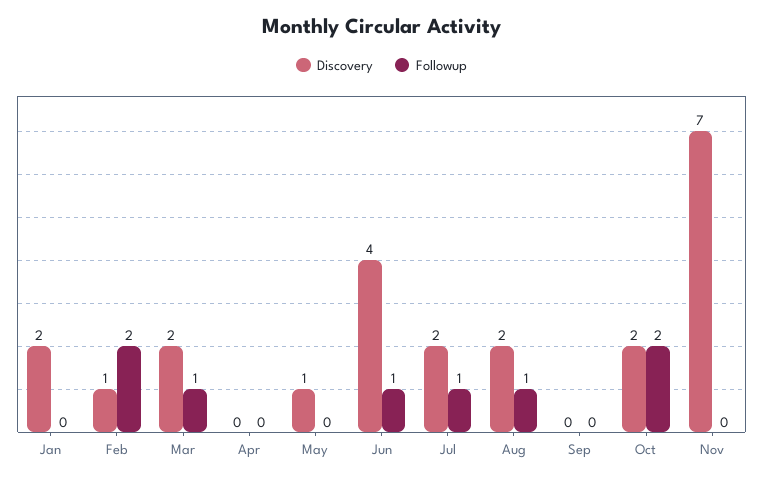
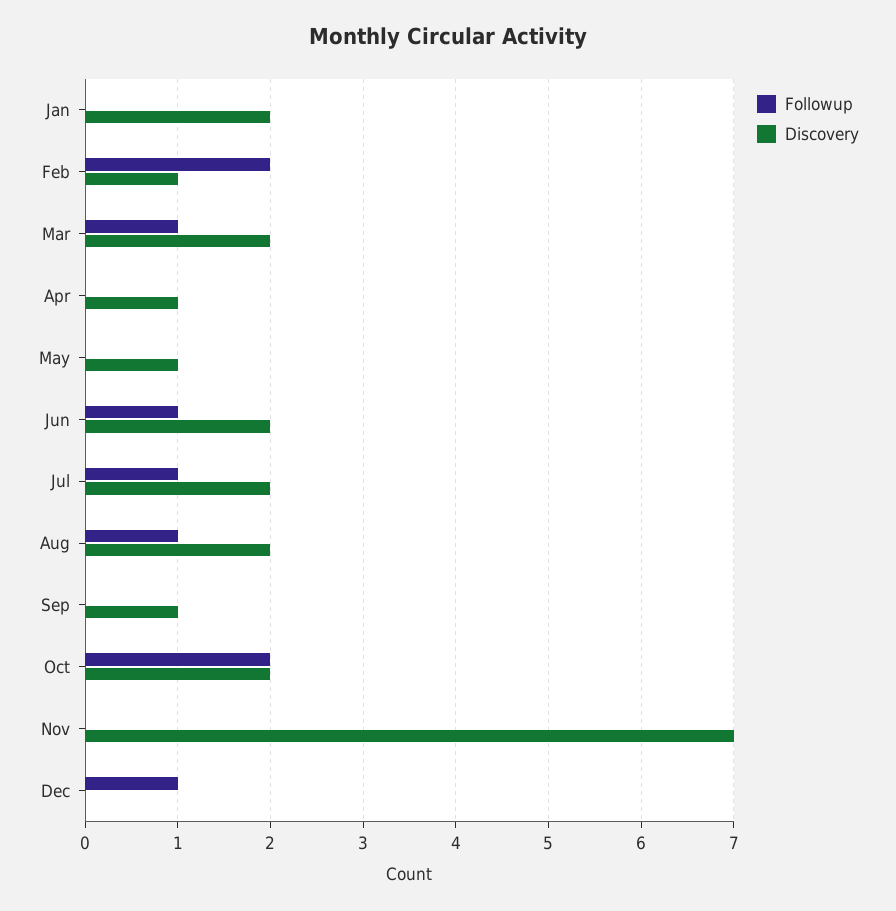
Discovery, Apr: 0 -> 1
Discovery, Jun: 4 -> 2
Discovery, Sep: 0 -> 1
Followup, Dec: none -> 1
Discovery, Dec: none -> 0

